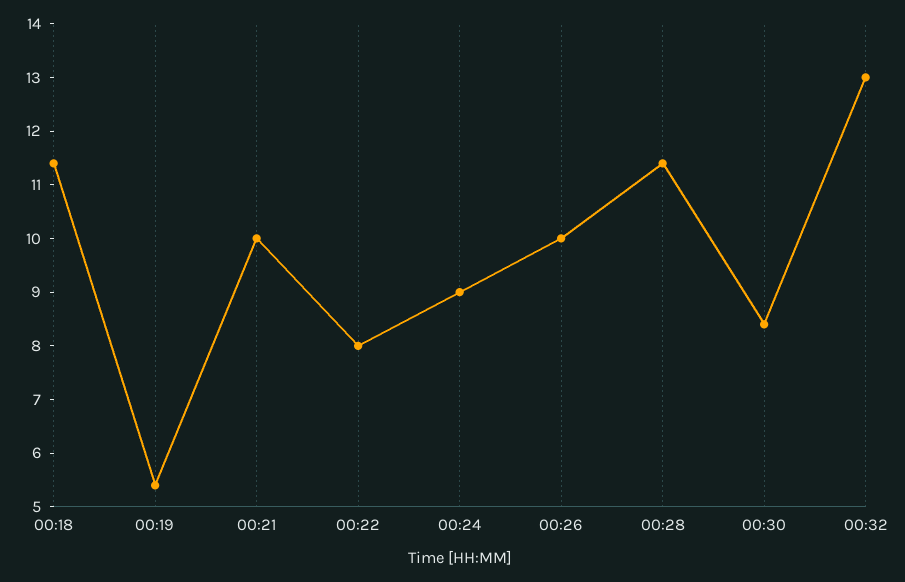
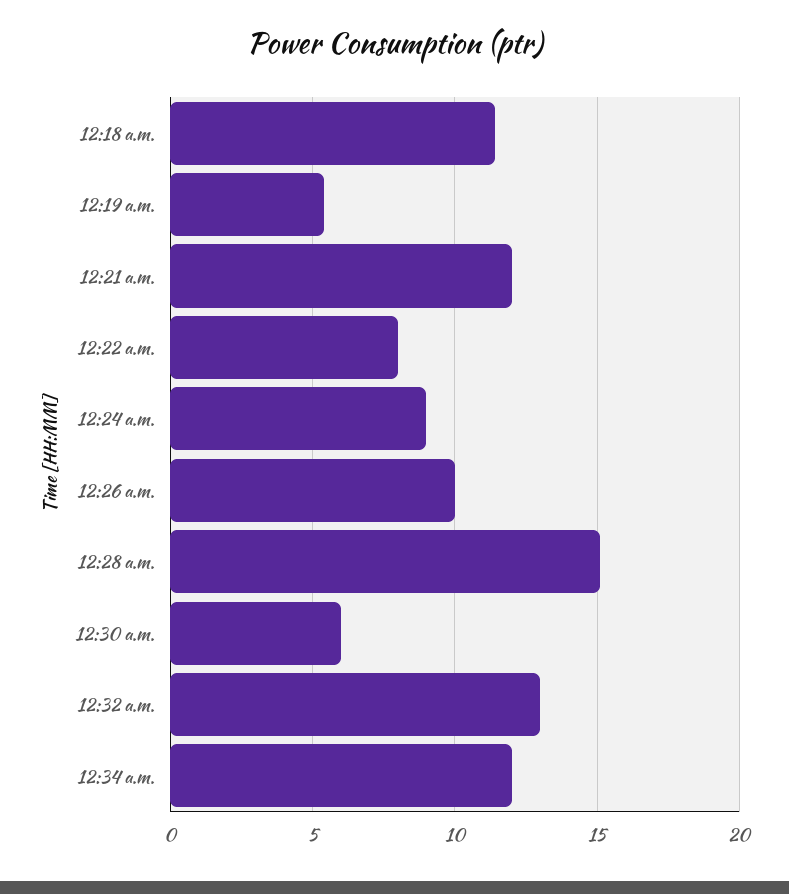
00:21: 10 -> 12
00:28: 11.5 -> 15
00:30: 8.5 -> 6
12:34 a.m.: none -> 12

